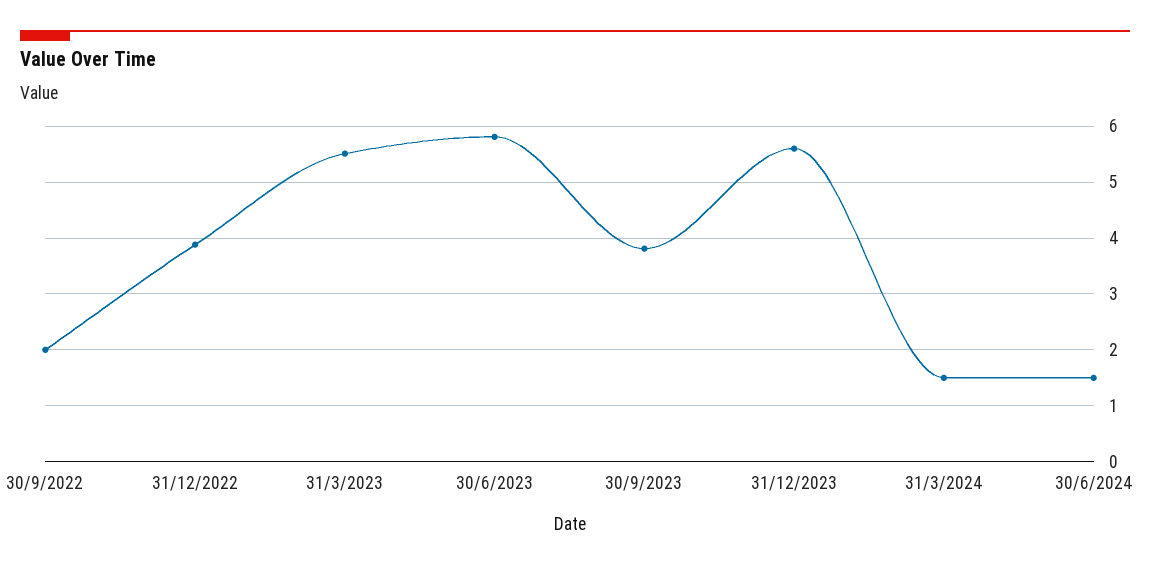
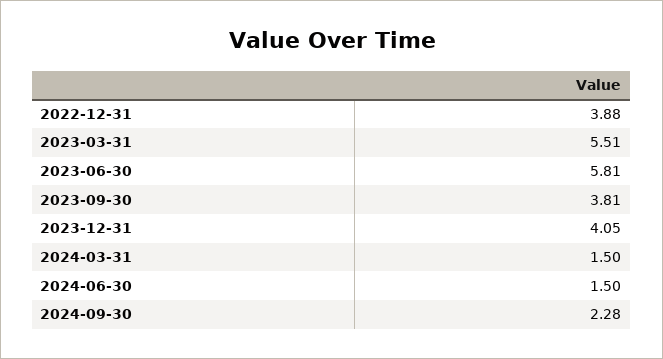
30/9/2022: 2 -> none
31/12/2023: 5.6 -> 4.05
2024-09-30: none -> 2.28

